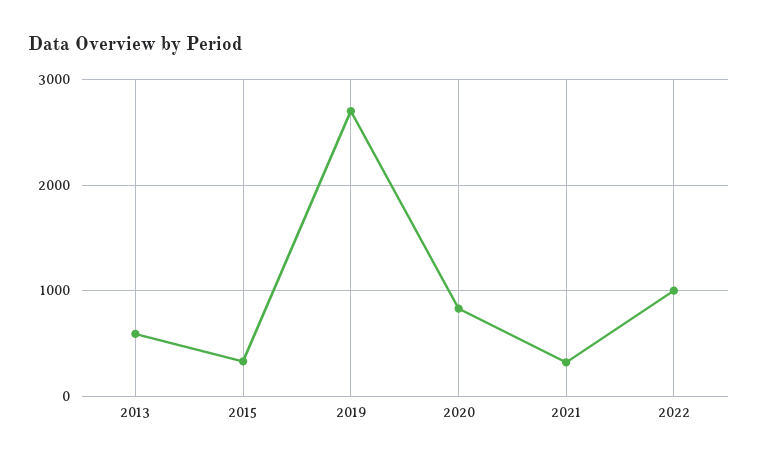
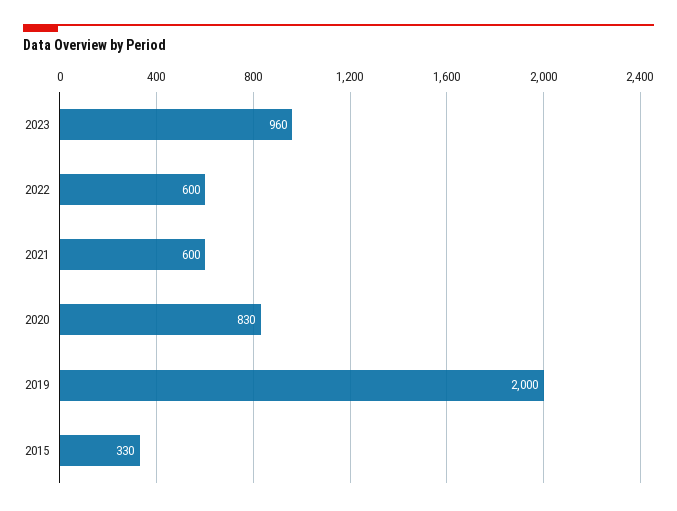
2013: 600 -> none
2019: 2700 -> 2000
2021: 300 -> 600
2022: 1000 -> 600
2023: none -> 960

